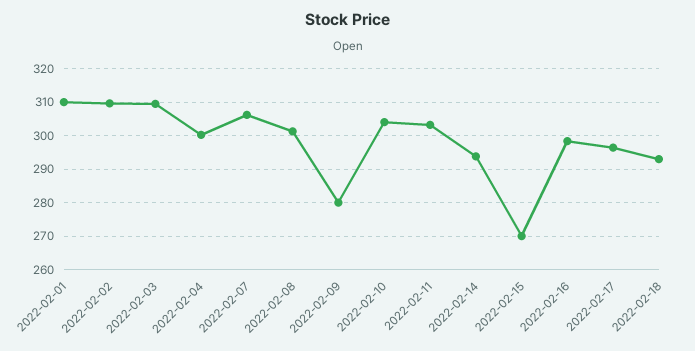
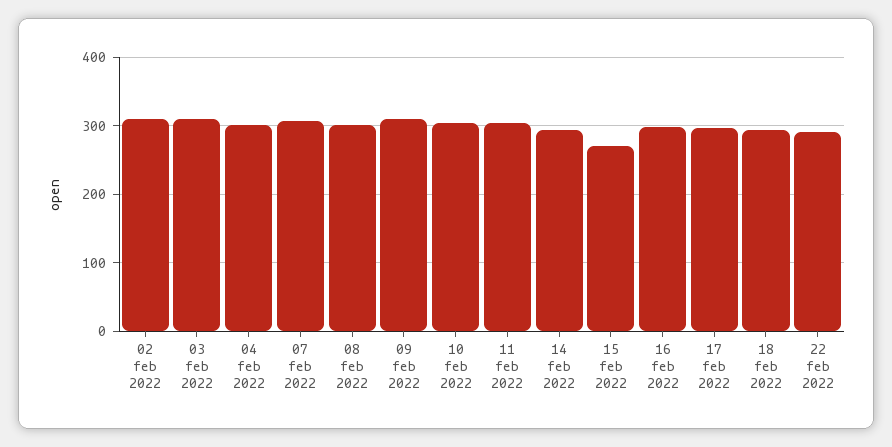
2022-02-01: 310 -> none
2022-02-09: 280 -> 310
22 feb 2022: none -> 290

